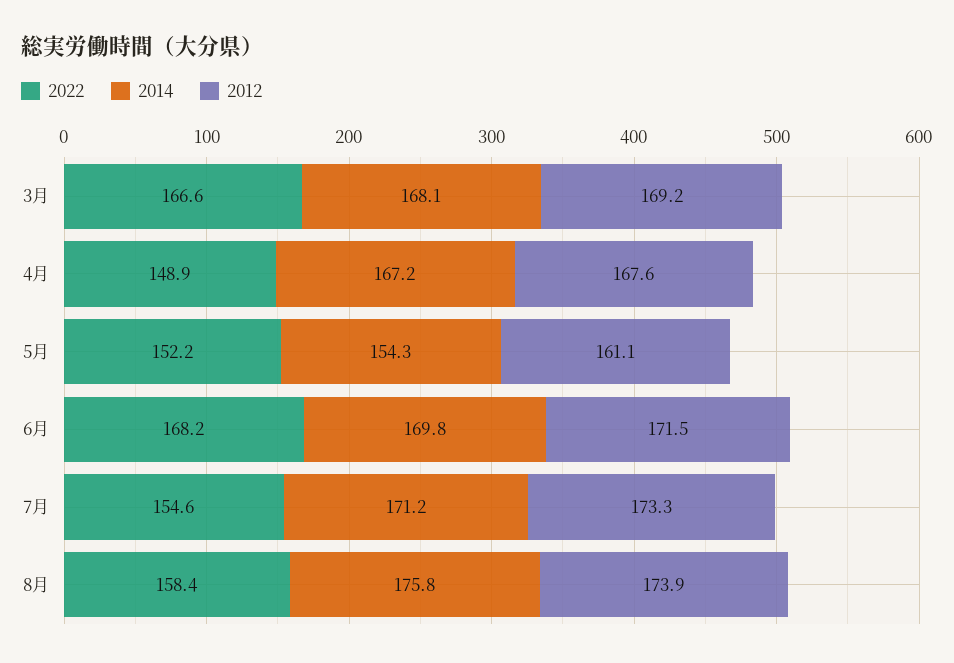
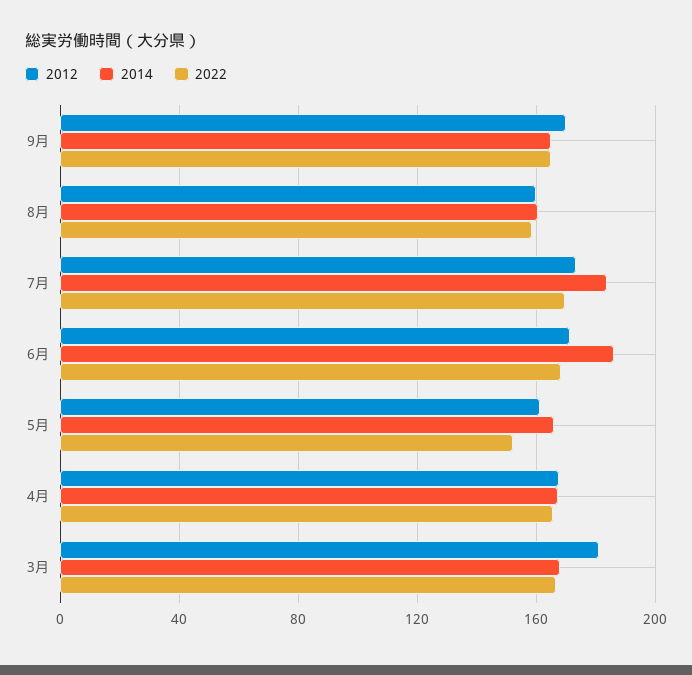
2012, 3月: 169.2 -> 180
2022, 4月: 148.9 -> 165
2014, 5月: 154.3 -> 165
2014, 6月: 169.8 -> 185
2022, 7月: 154.6 -> 170
2014, 7月: 171.2 -> 185
2014, 8月: 175.8 -> 160
2012, 8月: 173.9 -> 160
2012, 9月: none -> 170
2014, 9月: none -> 165
2022, 9月: none -> 165

